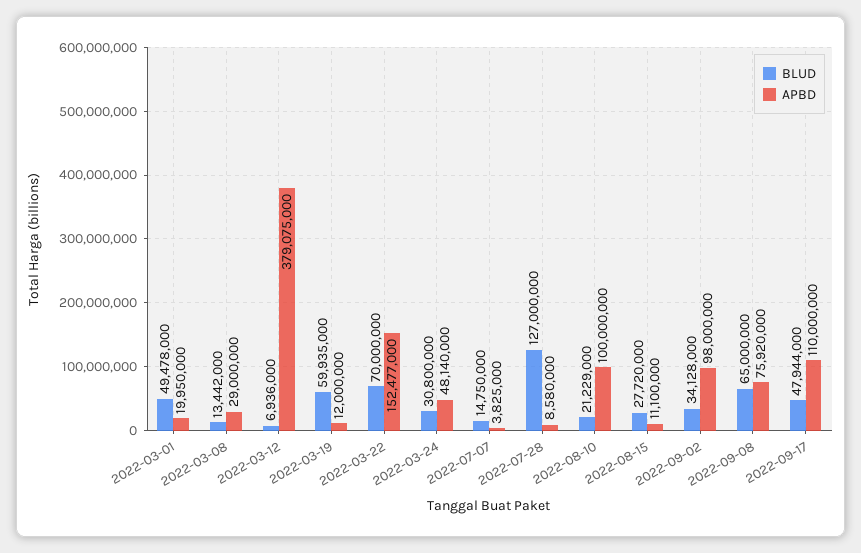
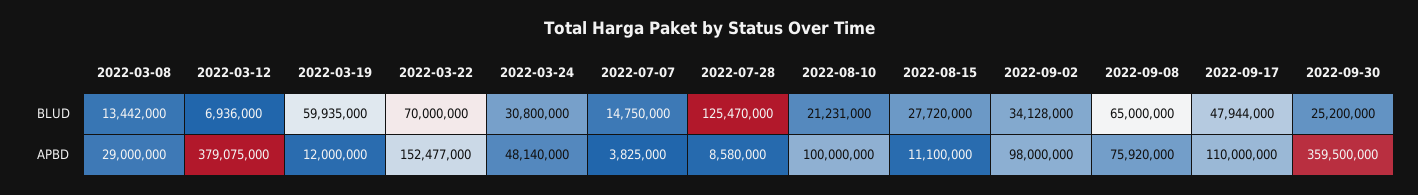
BLUD, 2022-03-01: 49478000 -> none
APBD, 2022-03-01: 19950000 -> none
BLUD, 2022-07-28: 127000000 -> 125470000
BLUD, 2022-08-10: 21229000 -> 21231000
BLUD, 2022-09-30: none -> 25200000
APBD, 2022-09-30: none -> 359500000

